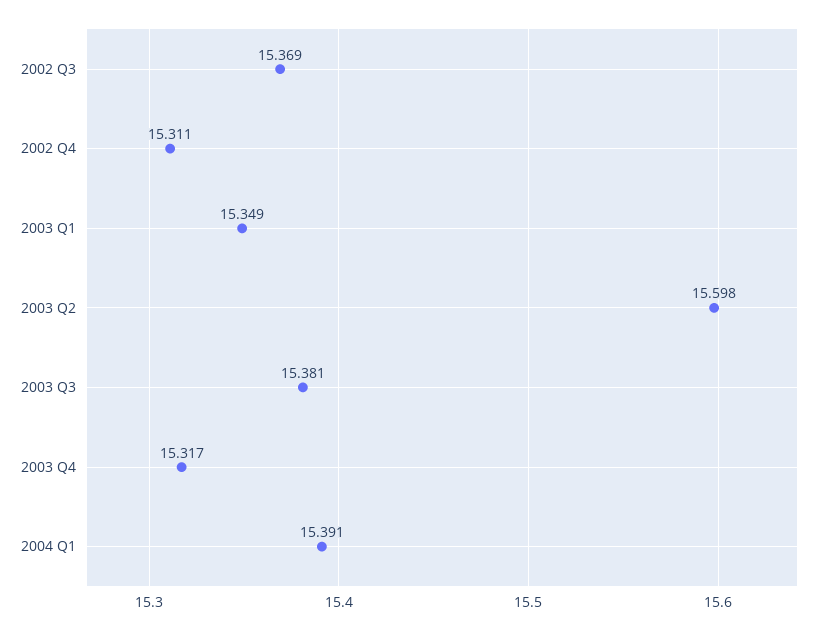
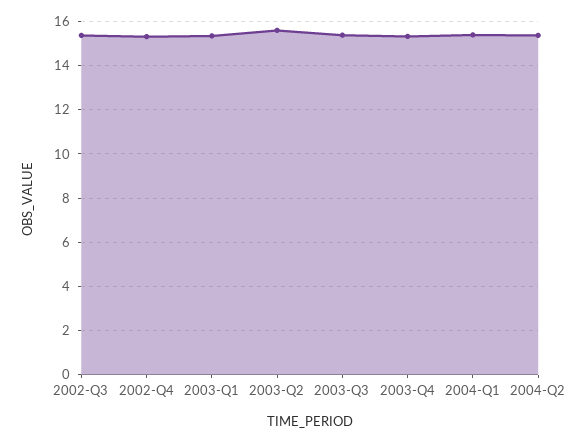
2004-Q2: none -> 15.5

